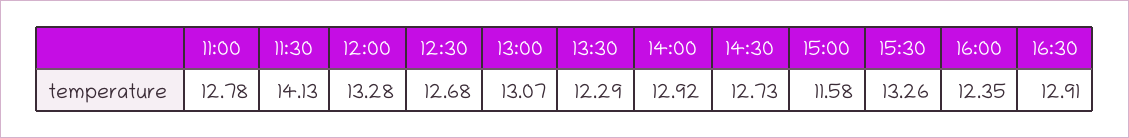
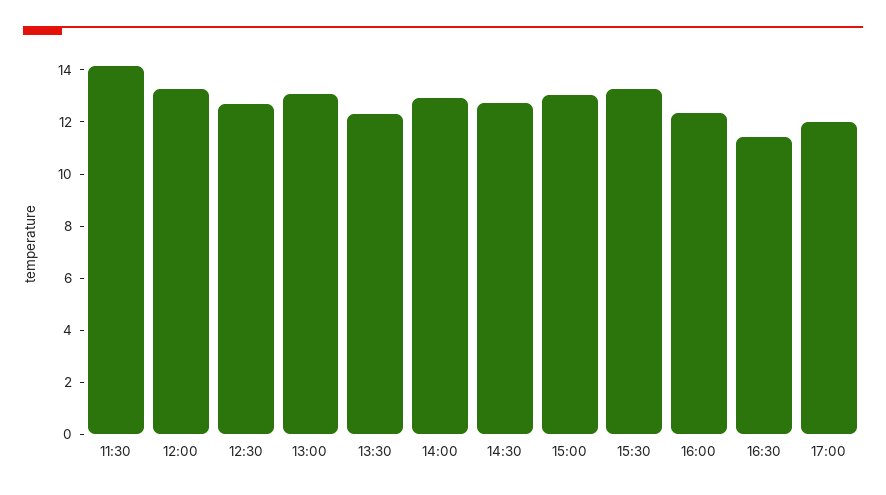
11:00: 12.78 -> none
15:00: 11.58 -> 13
16:30: 12.91 -> 11.5
17:00: none -> 12

